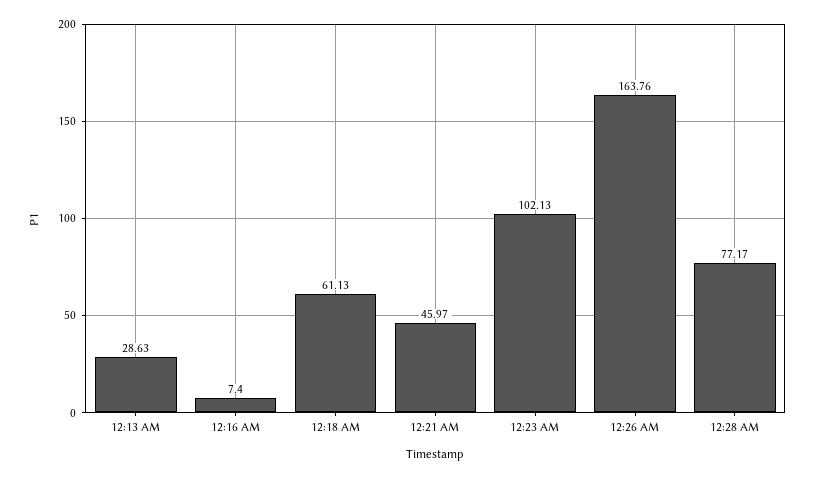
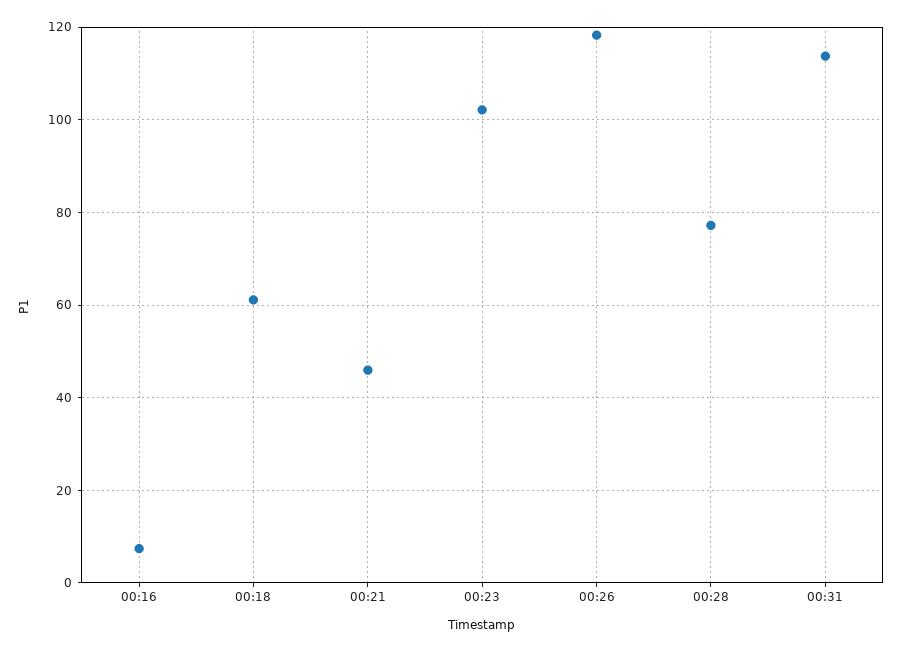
12:13 AM: 28.63 -> none
12:26 AM: 163.76 -> 118
00:31: none -> 114

